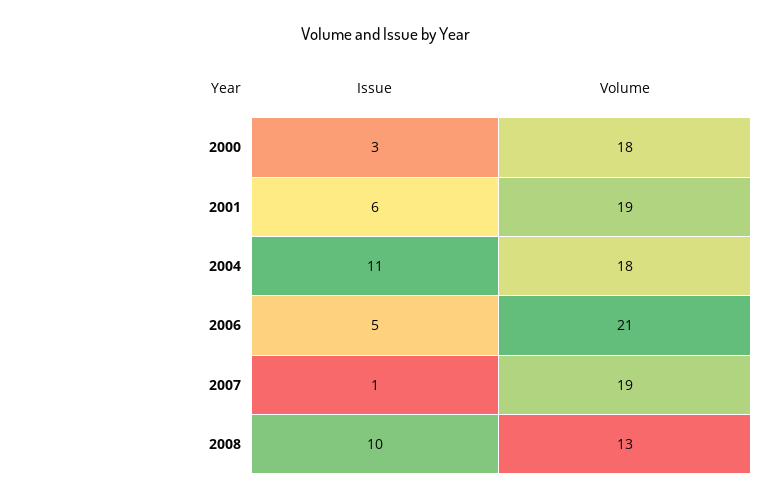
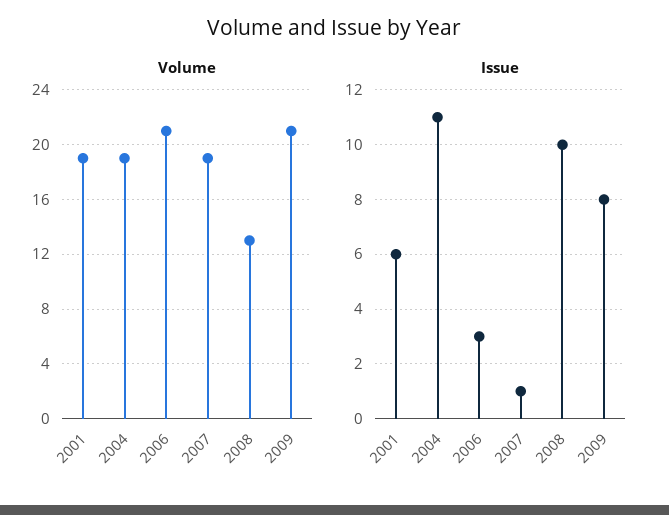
Issue, 2000: 3 -> none
Volume, 2000: 18 -> none
Volume, 2004: 18 -> 19
Issue, 2006: 5 -> 3
Volume, 2009: none -> 21
Issue, 2009: none -> 8

